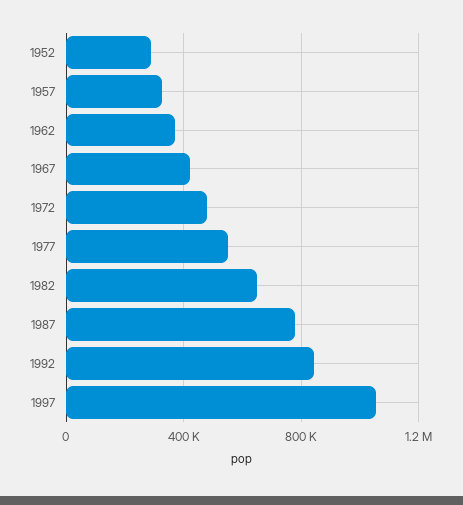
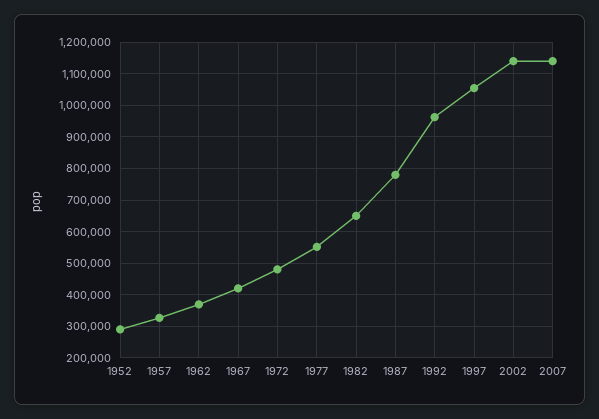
1992: 850000 -> 960000
2002: none -> 1140000
2007: none -> 1140000

